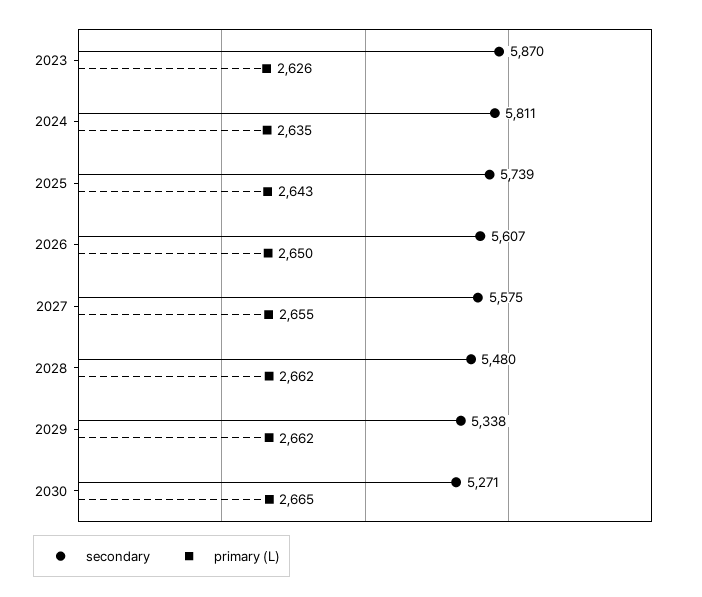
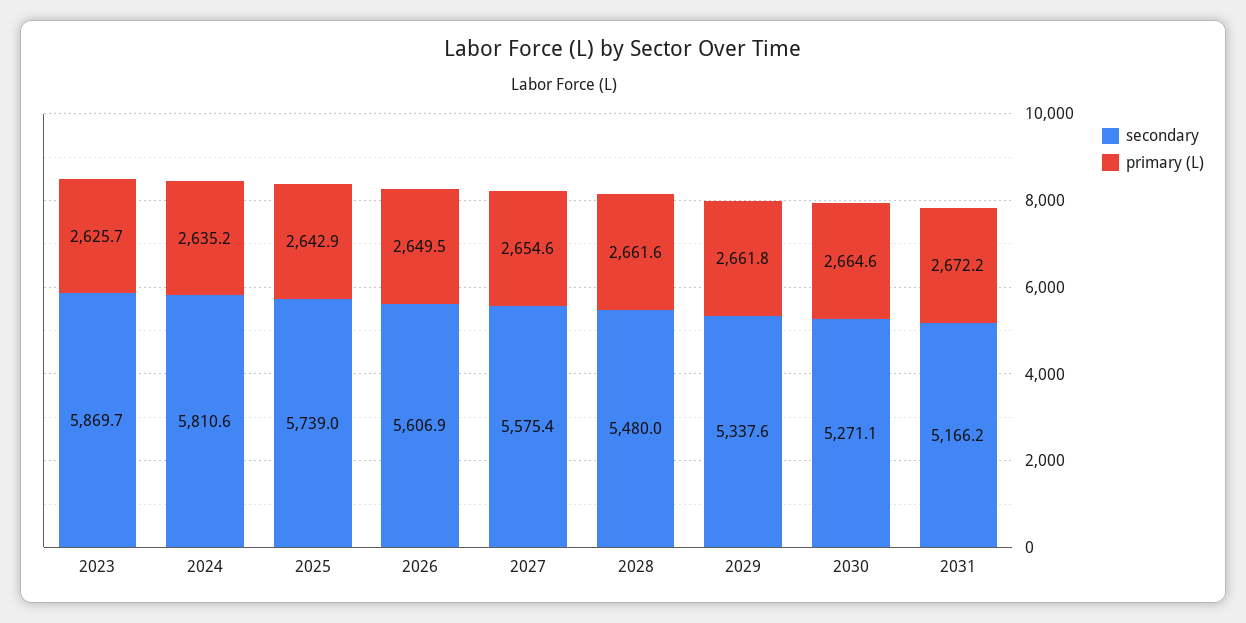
secondary, 2031: none -> 5166.2
primary (L), 2031: none -> 2672.2

